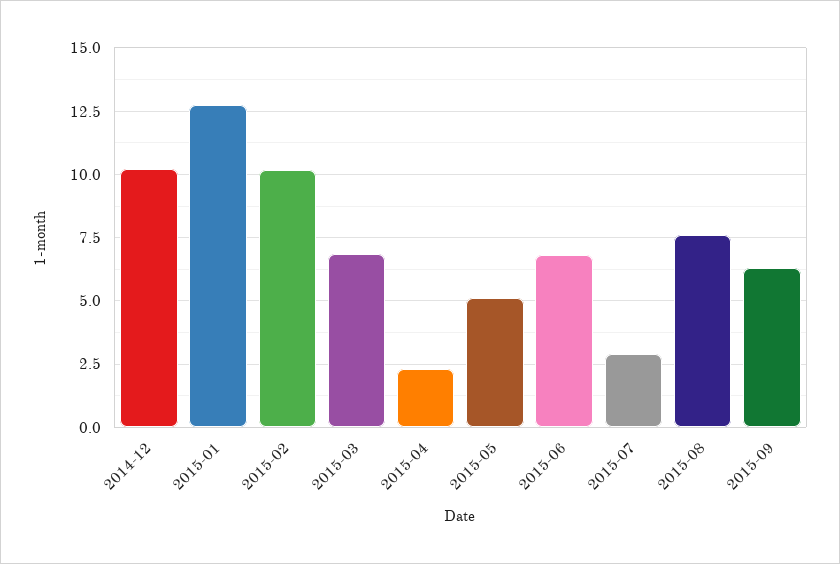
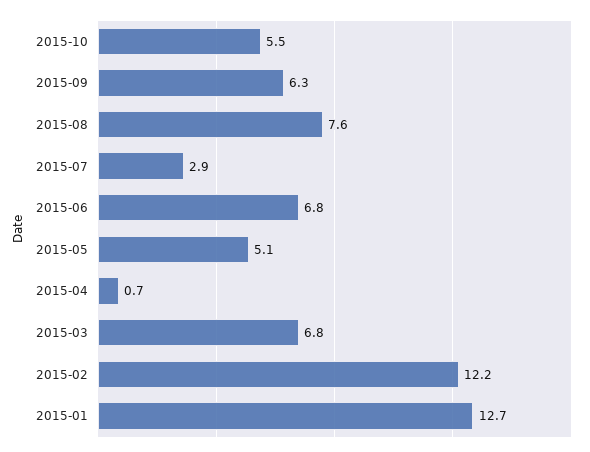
2014-12: 10.25 -> none
2015-02: 10.25 -> 12.2
2015-04: 2.25 -> 0.7
2015-10: none -> 5.5

